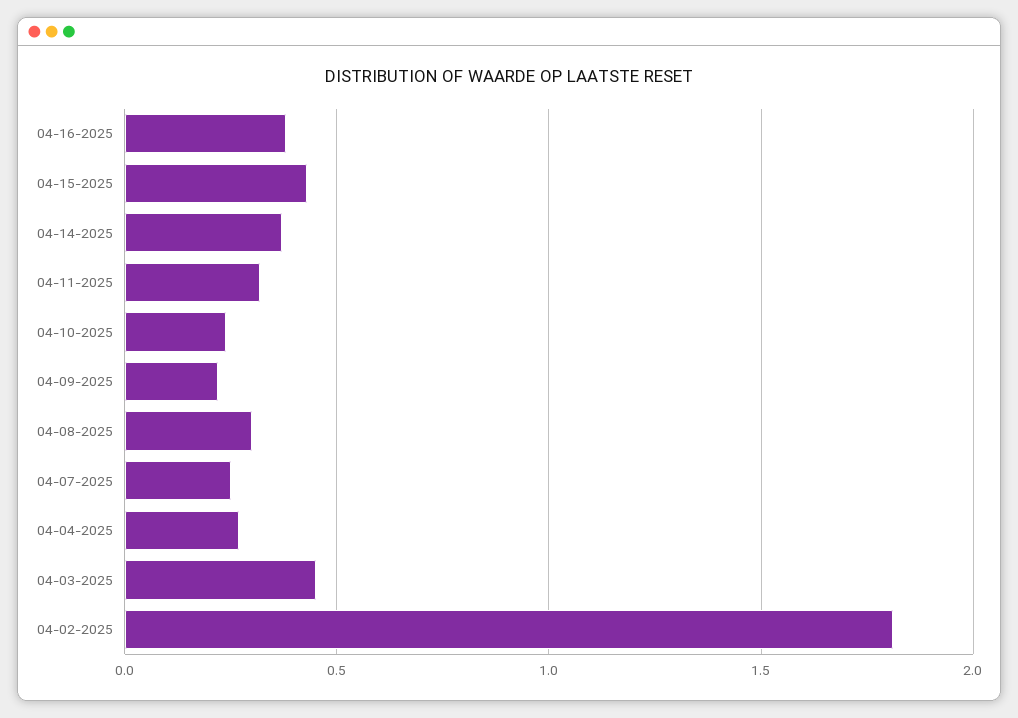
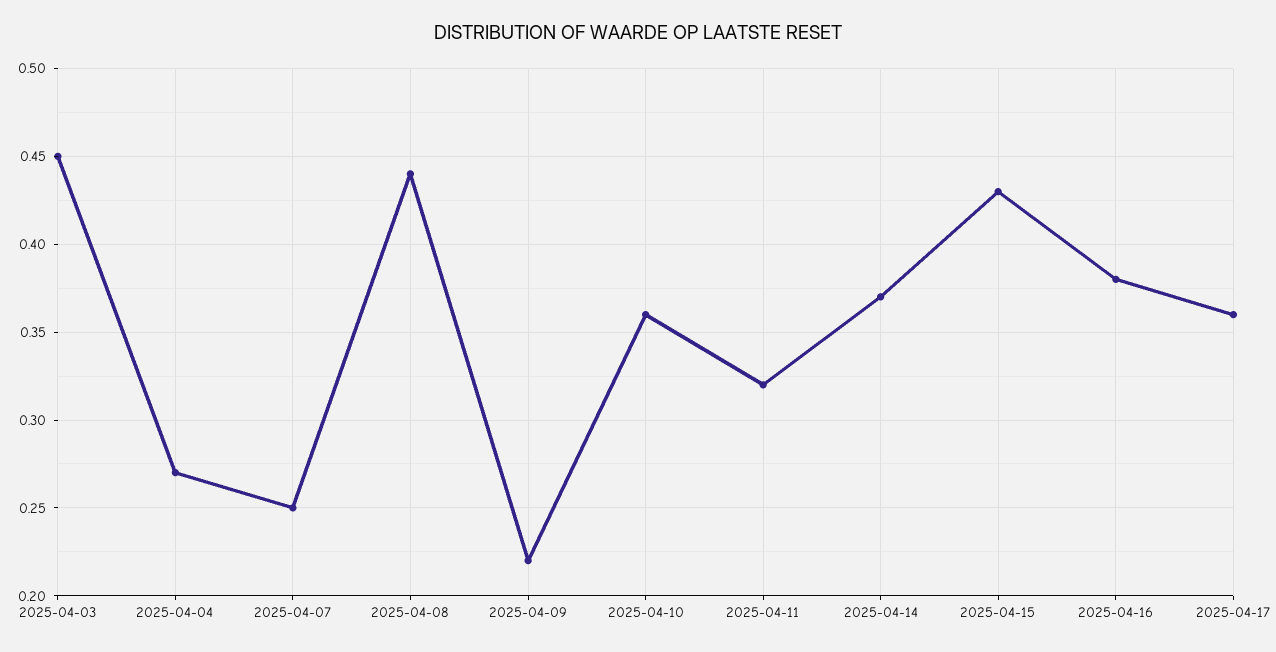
04-10-2025: 0.25 -> 0.36
04-08-2025: 0.3 -> 0.44
04-02-2025: 1.8 -> none
2025-04-17: none -> 0.36

